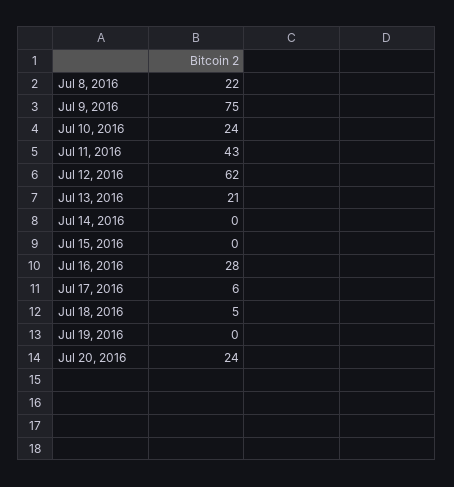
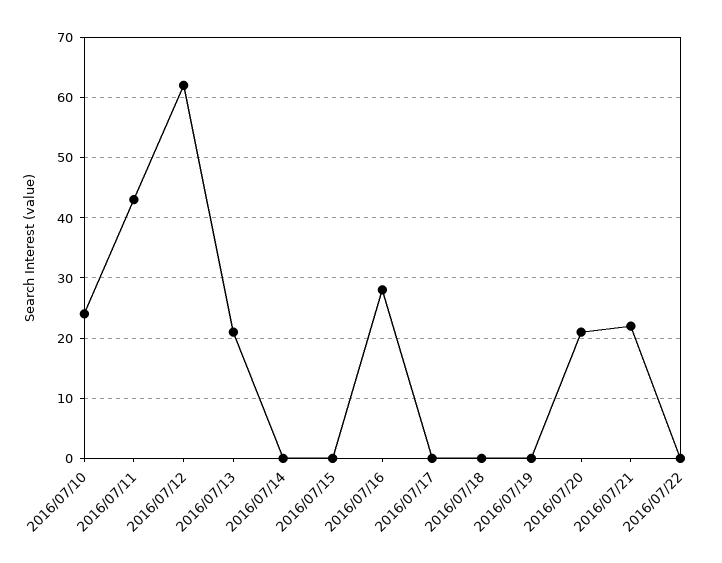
Jul 8, 2016: 22 -> none
Jul 9, 2016: 75 -> none
Jul 17, 2016: 6 -> 0
Jul 18, 2016: 5 -> 0
Jul 20, 2016: 24 -> 21
2016/07/21: none -> 22
2016/07/22: none -> 0

